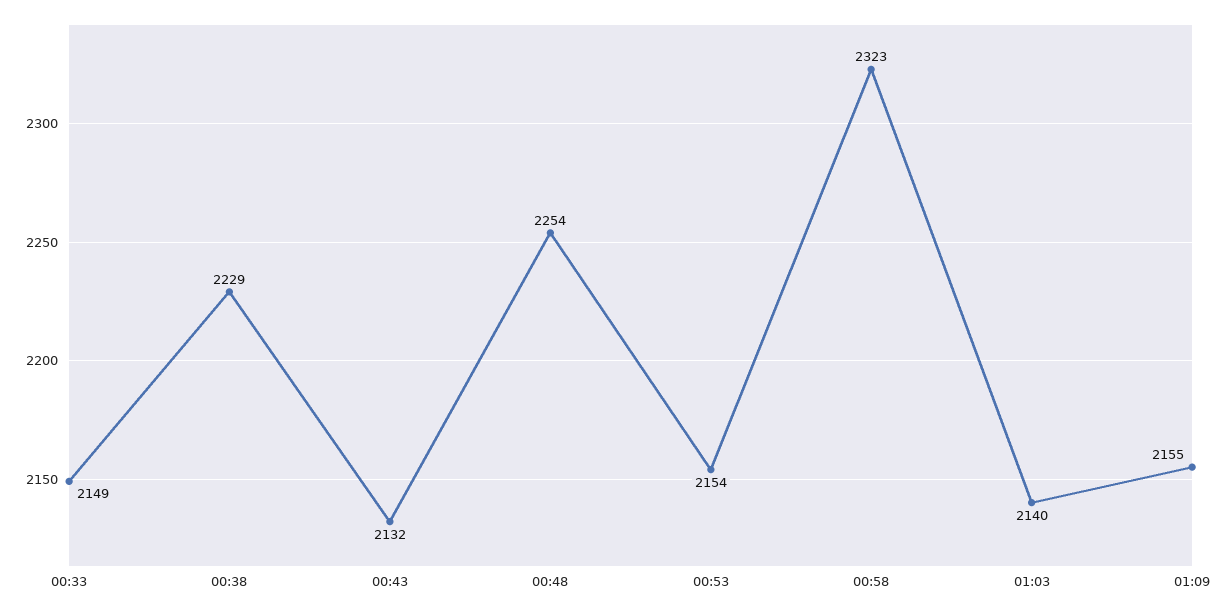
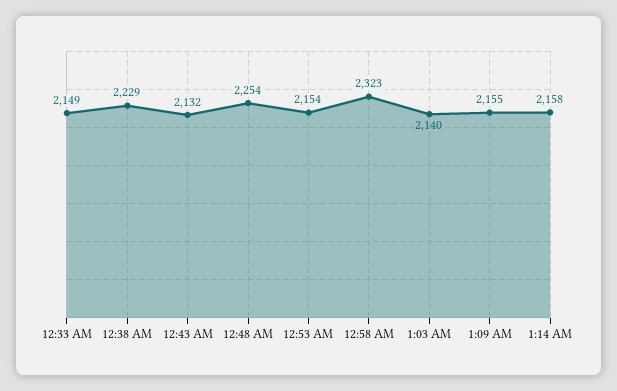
1:14 AM: none -> 2158

